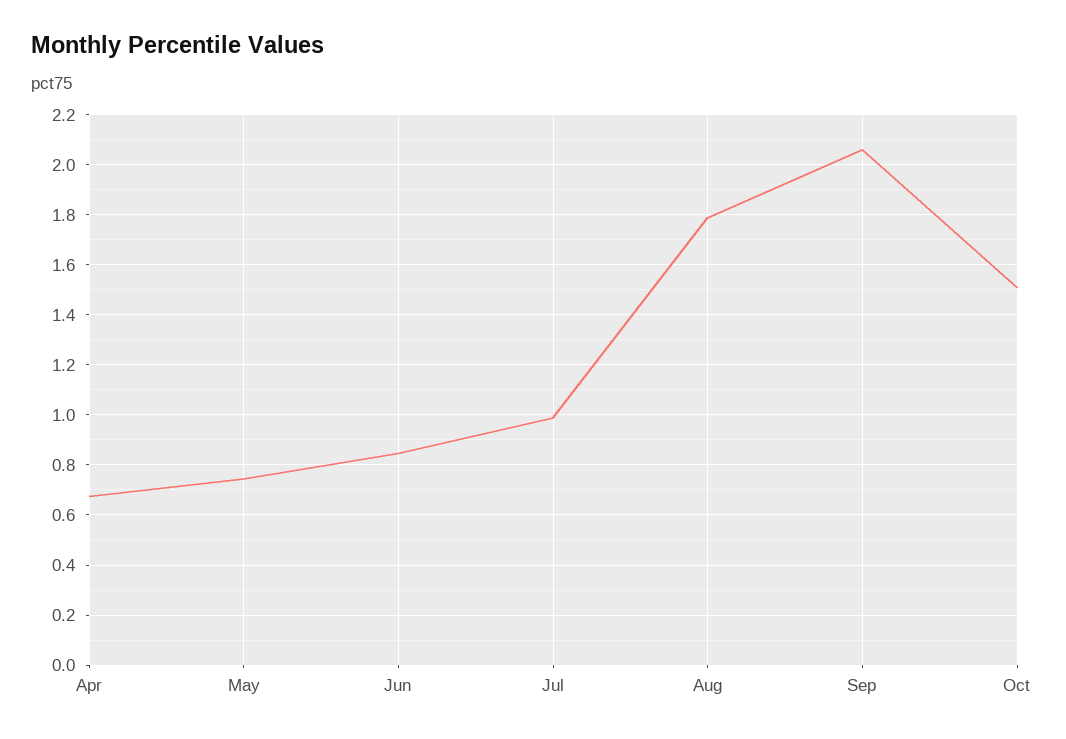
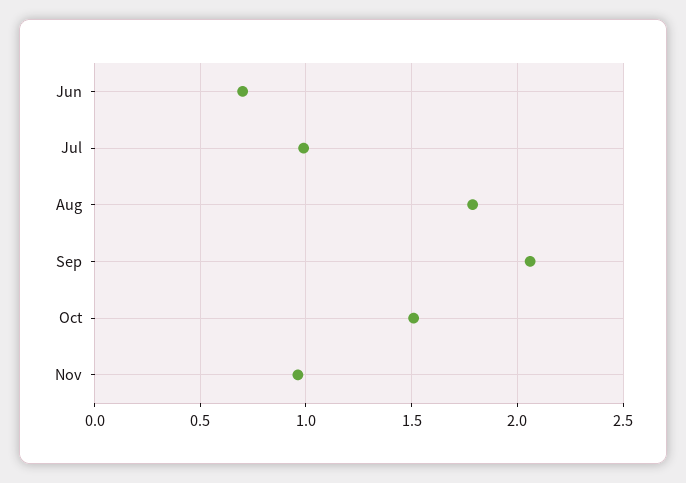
Apr: 0.675 -> none
May: 0.75 -> none
Jun: 0.85 -> 0.7
Nov: none -> 0.95

